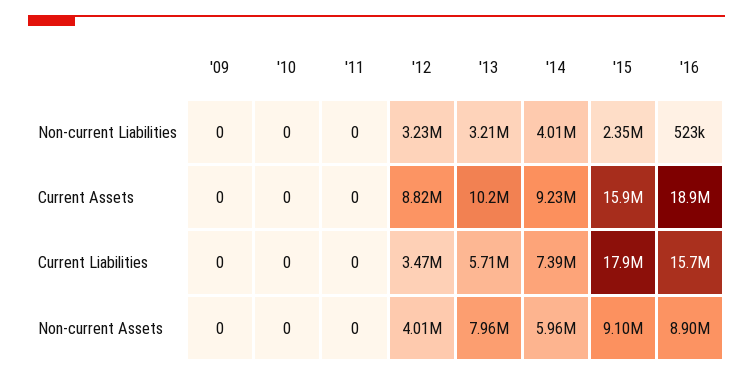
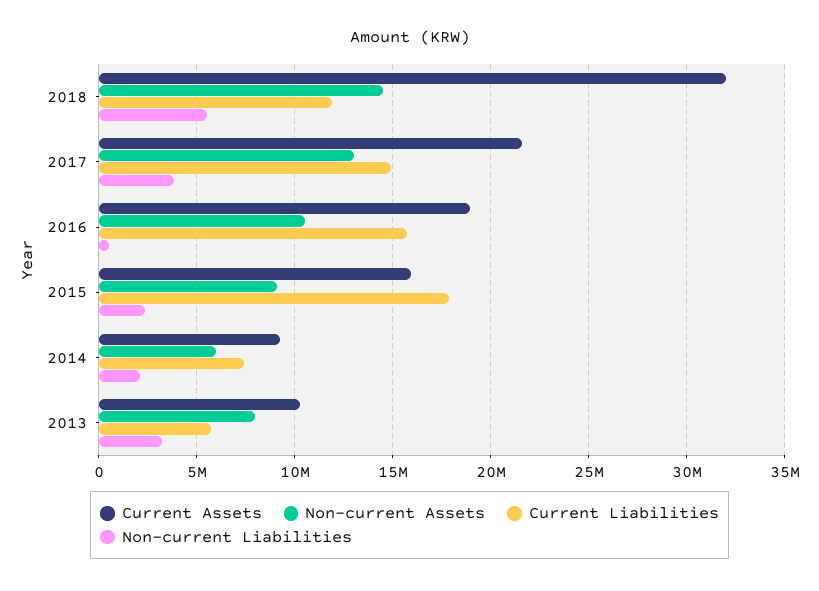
Non-current Liabilities, '09: 0 -> none
Non-current Liabilities, '10: 0 -> none
Non-current Liabilities, '11: 0 -> none
Non-current Liabilities, '12: 3230000 -> none
Non-current Liabilities, '14: 4010000 -> 2000000
Current Assets, '09: 0 -> none
Current Assets, '10: 0 -> none
Current Assets, '11: 0 -> none
Current Assets, '12: 8820000 -> none
Current Liabilities, '09: 0 -> none
Current Liabilities, '10: 0 -> none
Current Liabilities, '11: 0 -> none
Current Liabilities, '12: 3470000 -> none
Non-current Assets, '09: 0 -> none
Non-current Assets, '10: 0 -> none
Non-current Assets, '11: 0 -> none
Non-current Assets, '12: 4010000 -> none
Non-current Assets, '16: 8900000 -> 10500000
Current Assets, 2018: none -> 32000000
Non-current Assets, 2018: none -> 14500000
Current Liabilities, 2018: none -> 12000000
Non-current Liabilities, 2018: none -> 5500000
Current Assets, 2017: none -> 21500000
Non-current Assets, 2017: none -> 13000000
Current Liabilities, 2017: none -> 15000000
Non-current Liabilities, 2017: none -> 4000000

